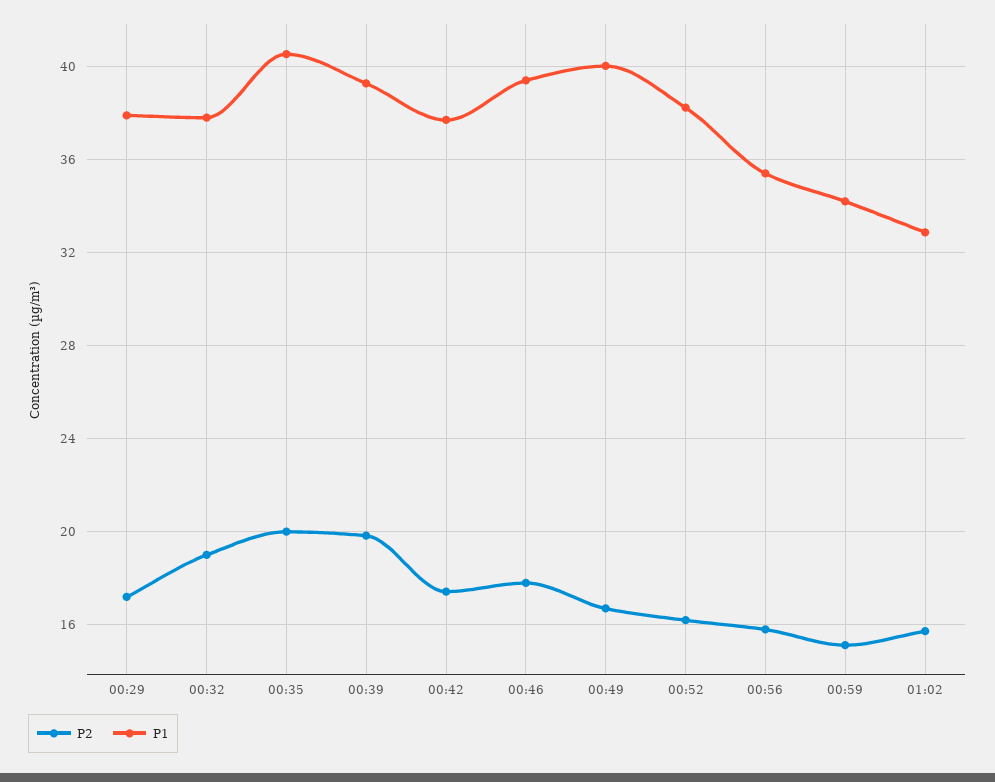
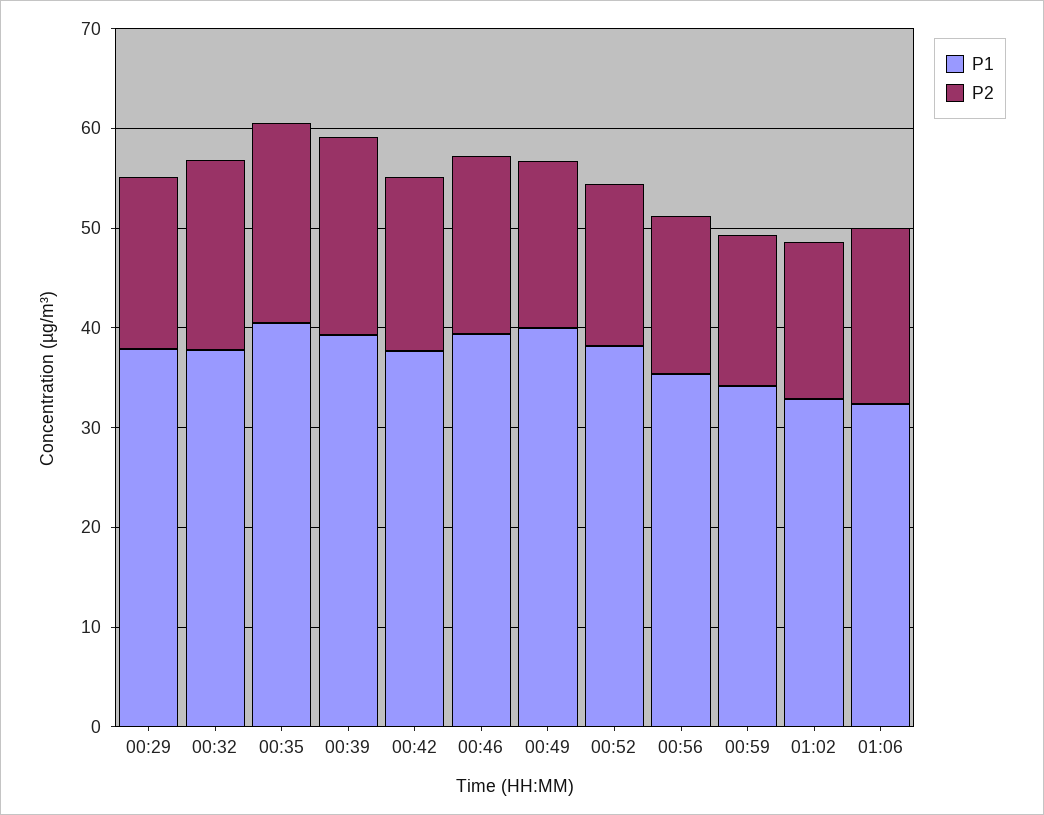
P1, 01:06: none -> 32
P2, 01:06: none -> 18

